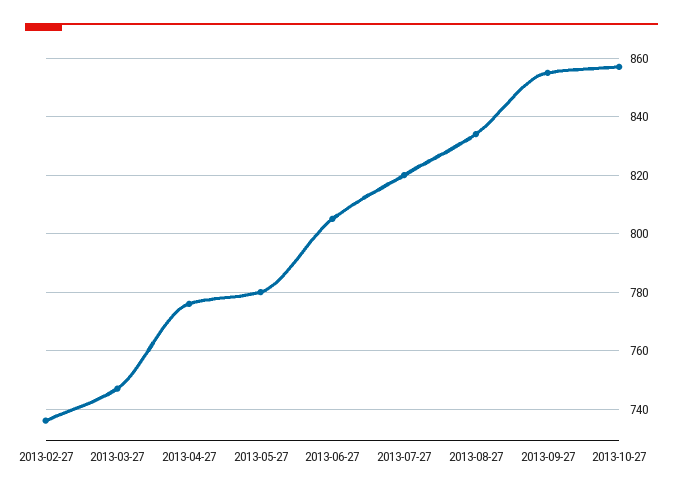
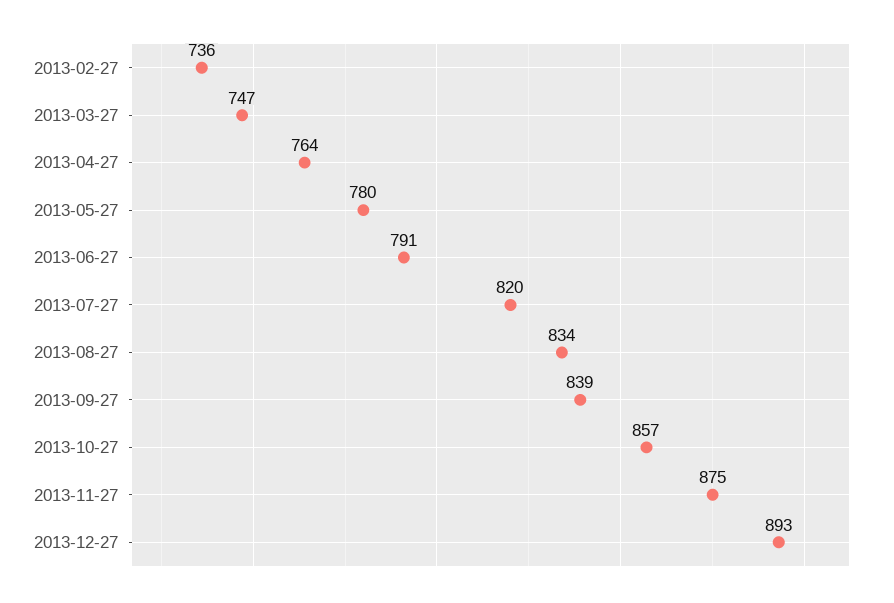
2013-04-27: 775 -> 764
2013-06-27: 805 -> 791
2013-09-27: 855 -> 839
2013-11-27: none -> 875
2013-12-27: none -> 893

